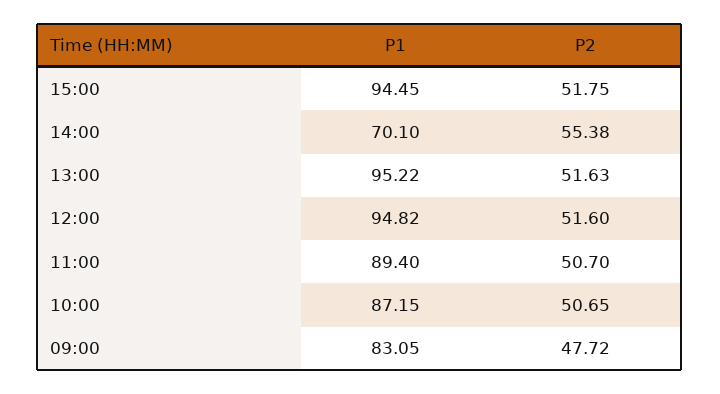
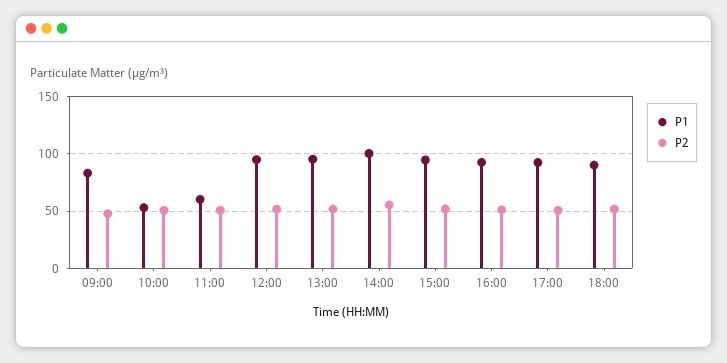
P1, 14:00: 70.1 -> 100
P1, 11:00: 89.4 -> 60
P1, 10:00: 87.15 -> 50
P1, 16:00: none -> 90
P2, 16:00: none -> 50
P1, 17:00: none -> 90
P2, 17:00: none -> 50
P1, 18:00: none -> 90
P2, 18:00: none -> 50

